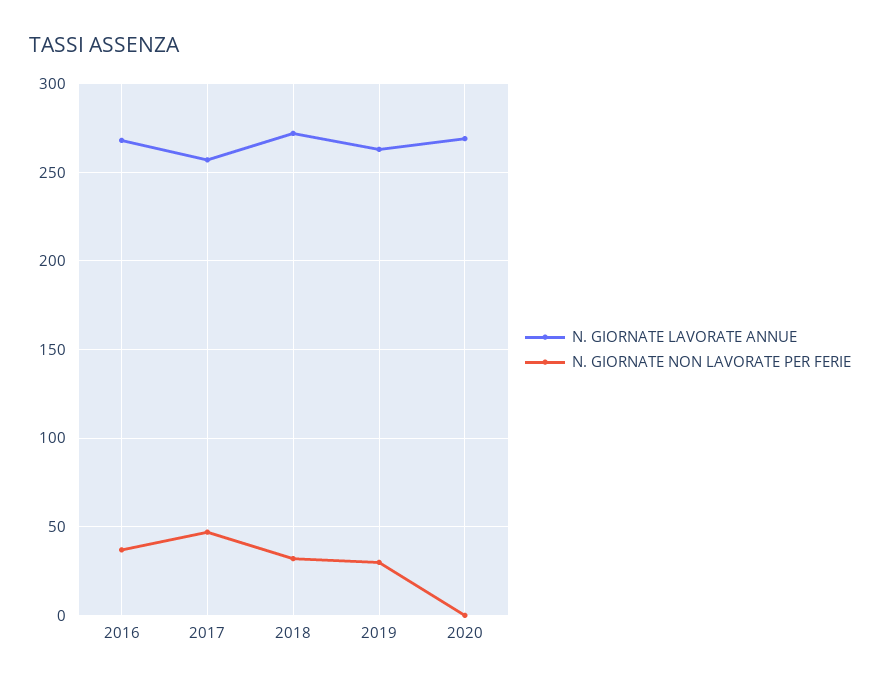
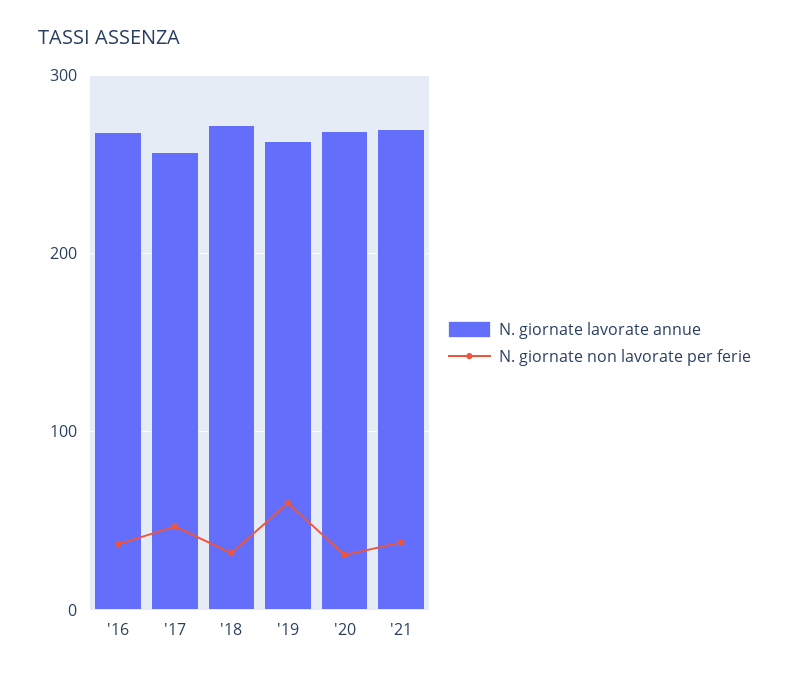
N. GIORNATE NON LAVORATE PER FERIE, 2019: 30 -> 60
N. GIORNATE NON LAVORATE PER FERIE, 2020: 0 -> 30
N. GIORNATE LAVORATE ANNUE, '21: none -> 270
N. GIORNATE NON LAVORATE PER FERIE, '21: none -> 40

